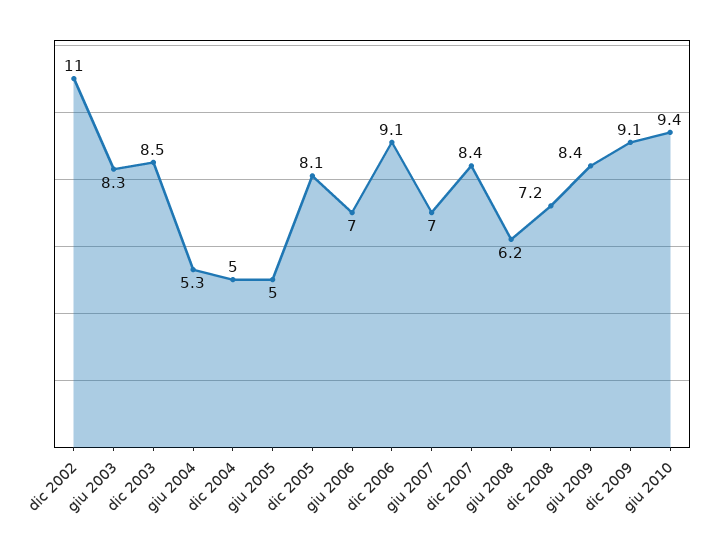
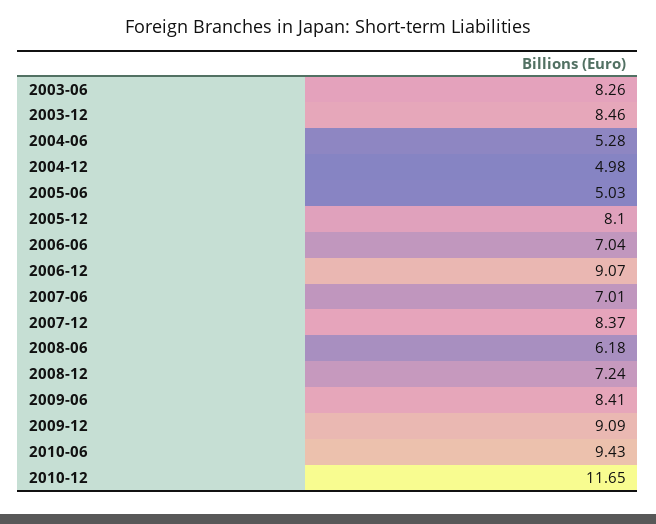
dic 2002: 11 -> none
2010-12: none -> 11.65

